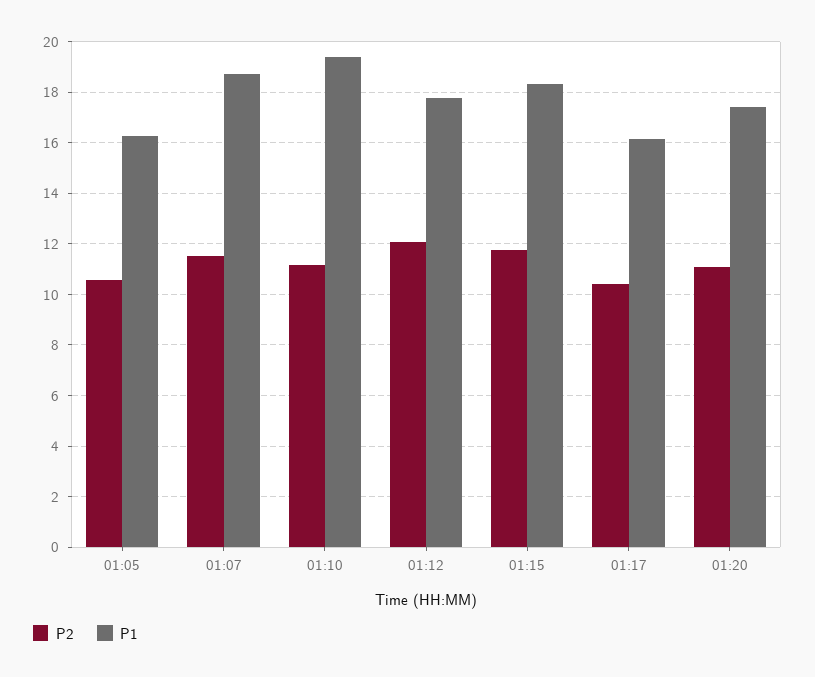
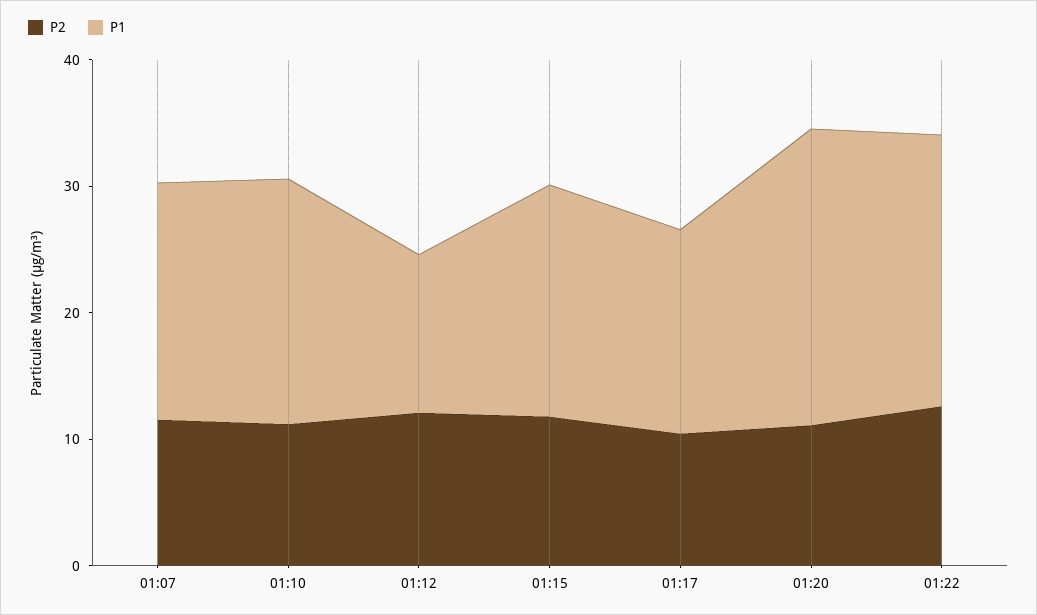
P2, 01:05: 10.5 -> none
P1, 01:05: 16.25 -> none
P1, 01:12: 17.75 -> 12
P1, 01:20: 17.5 -> 24
P2, 01:22: none -> 12
P1, 01:22: none -> 22

